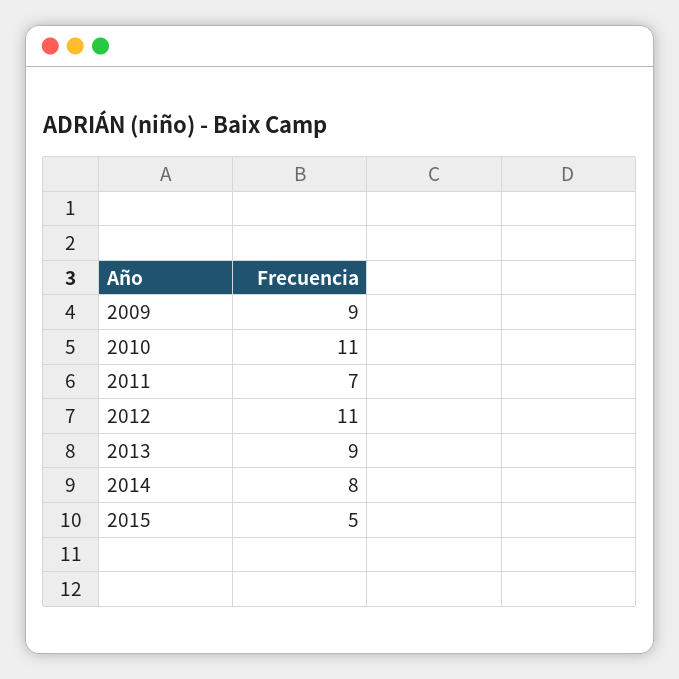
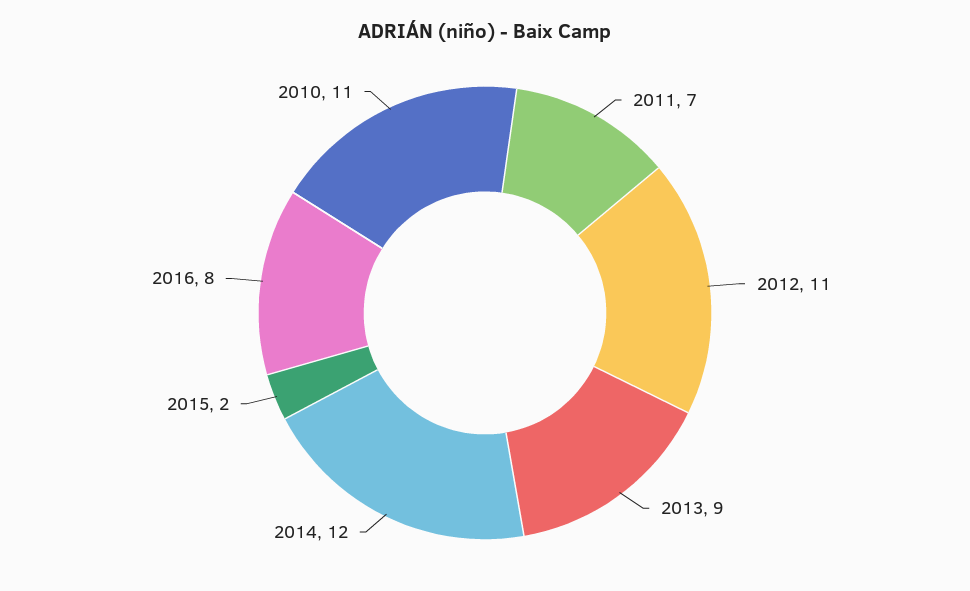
2009: 9 -> none
2014: 8 -> 12
2015: 5 -> 2
2016: none -> 8

